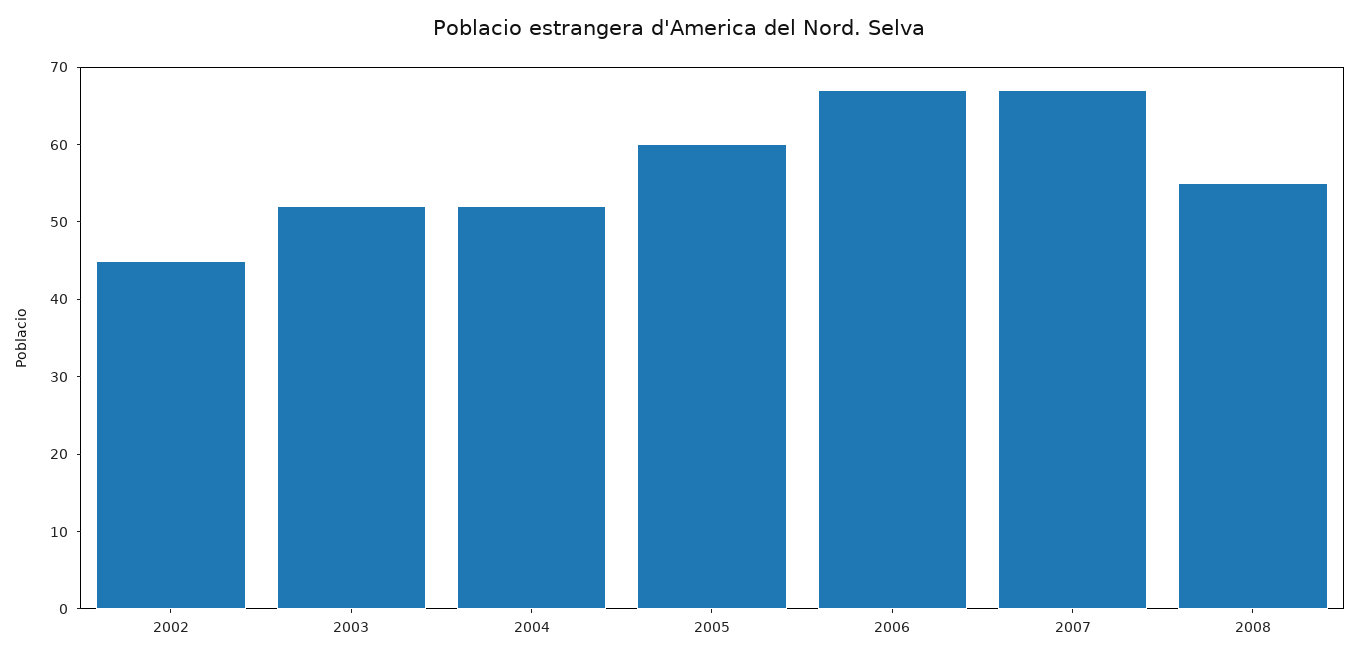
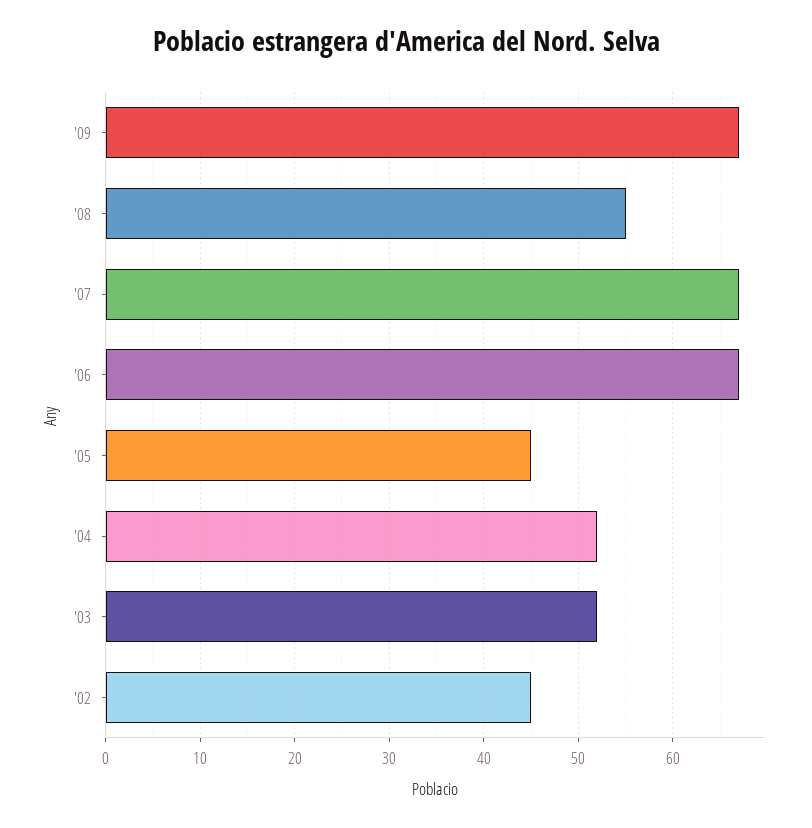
2005: 60 -> 45
'09: none -> 67

